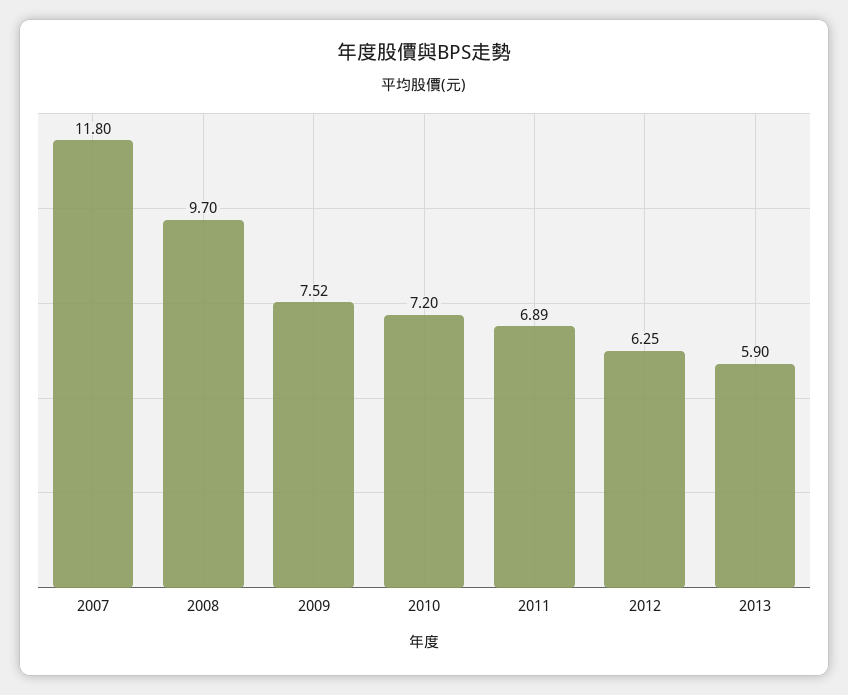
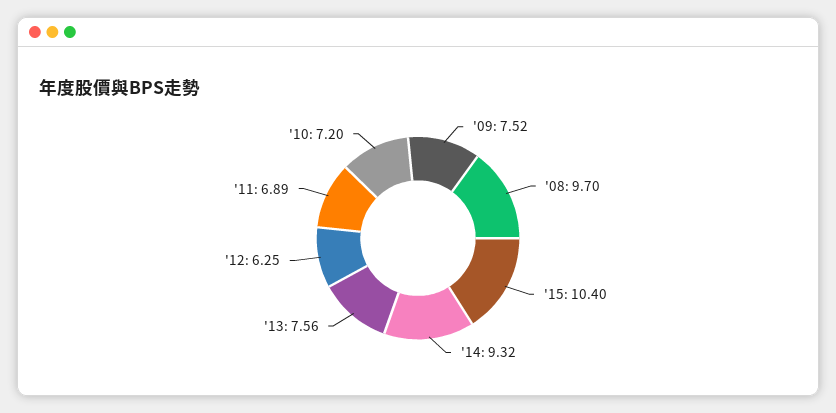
2007: 11.8 -> none
2013: 5.9 -> 7.56
'15: none -> 10.4
'14: none -> 9.32

